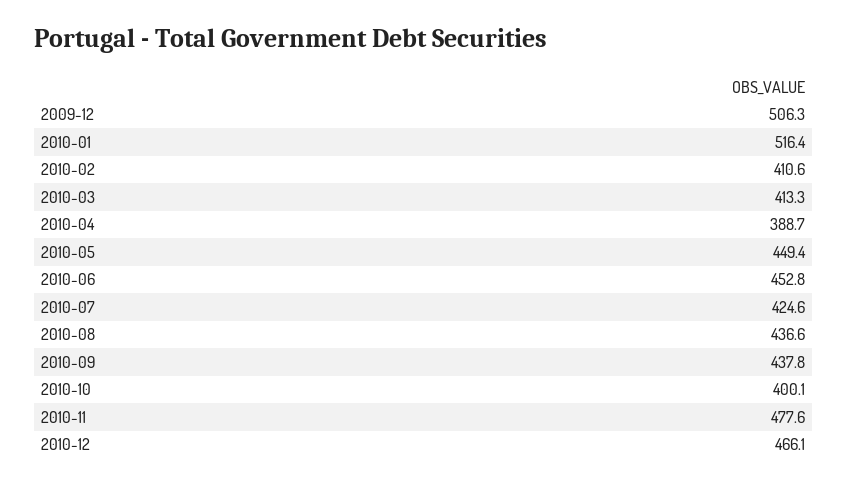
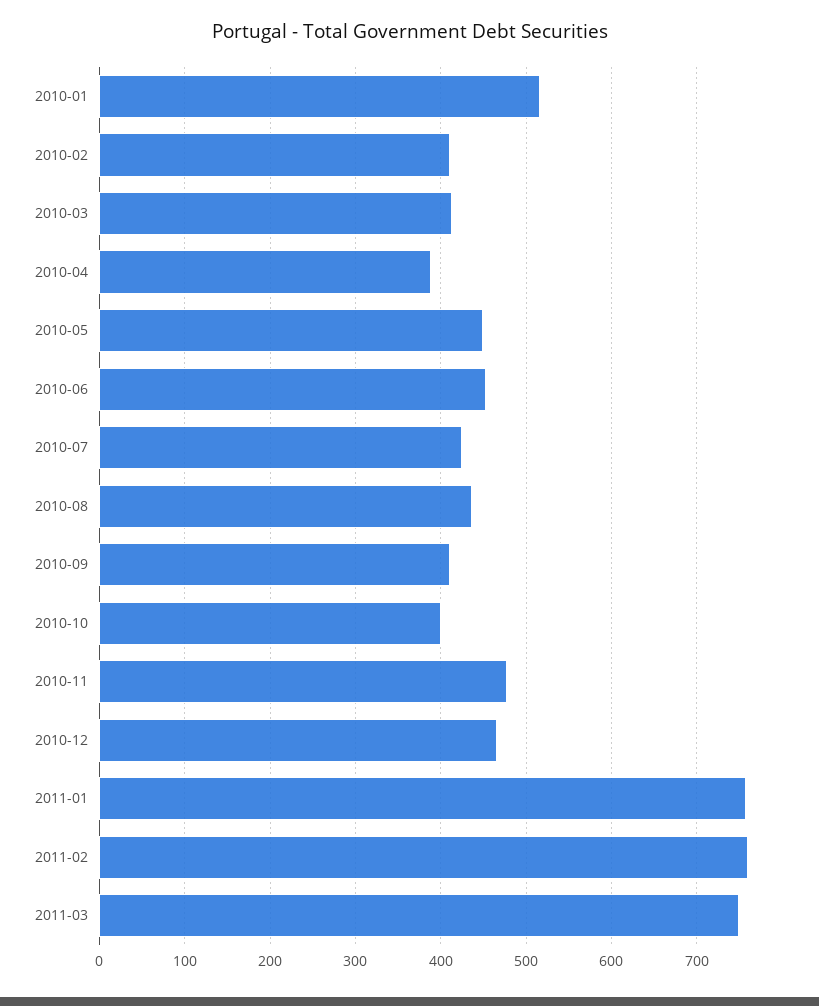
2009-12: 506.3 -> none
2010-09: 437.8 -> 410
2011-01: none -> 760
2011-02: none -> 760
2011-03: none -> 750

